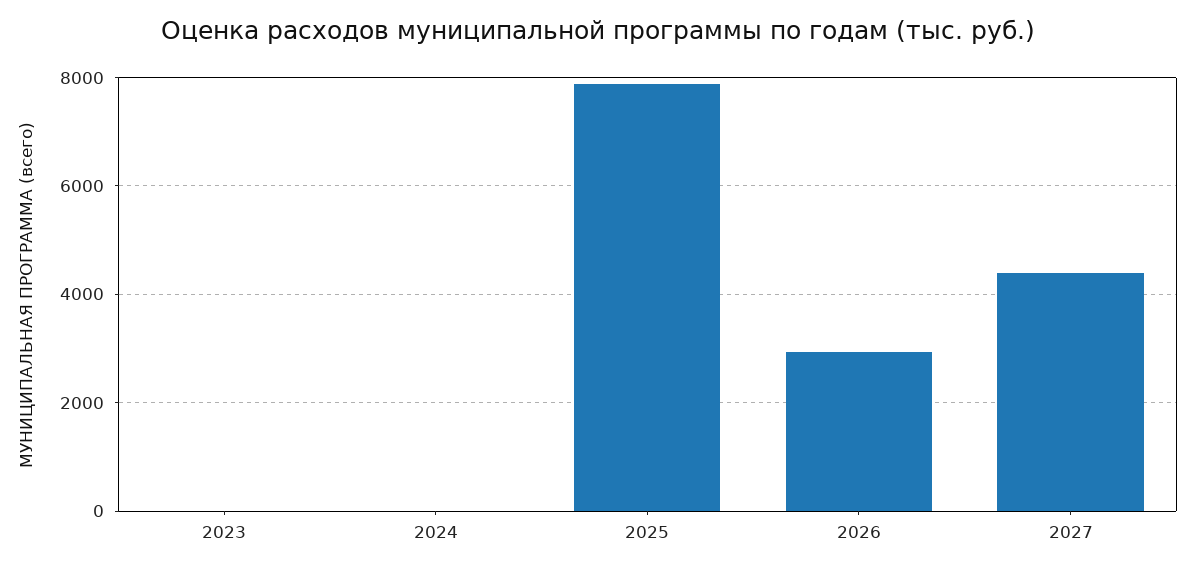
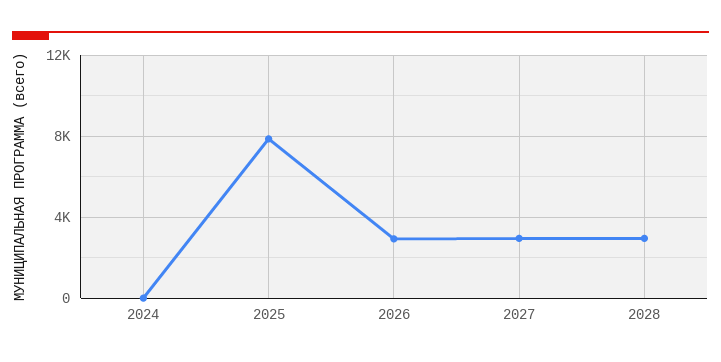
2023: 0 -> none
2027: 4400 -> 3000
2028: none -> 3000

